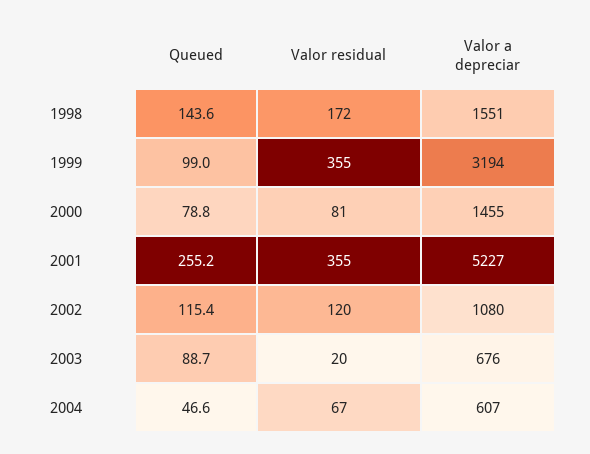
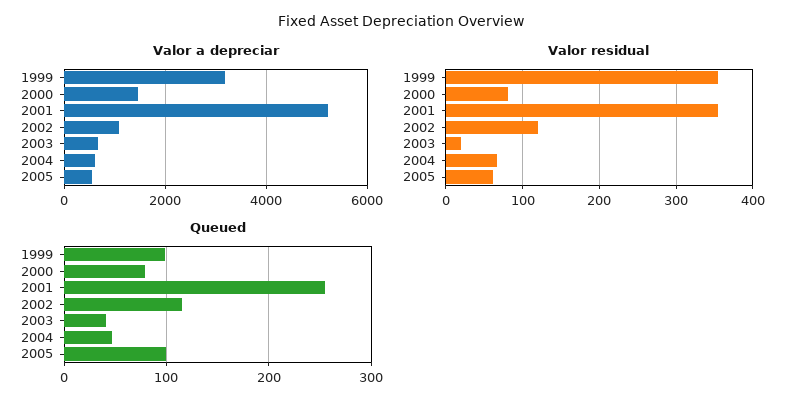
Queued, 1998: 143.6 -> none
Valor residual, 1998: 172 -> none
Valor a depreciar, 1998: 1551 -> none
Queued, 2003: 88.7 -> 40
Valor a depreciar, 2005: none -> 600
Valor residual, 2005: none -> 60
Queued, 2005: none -> 100

